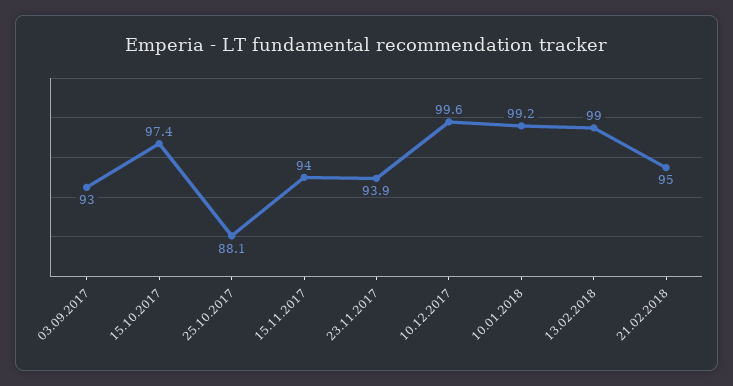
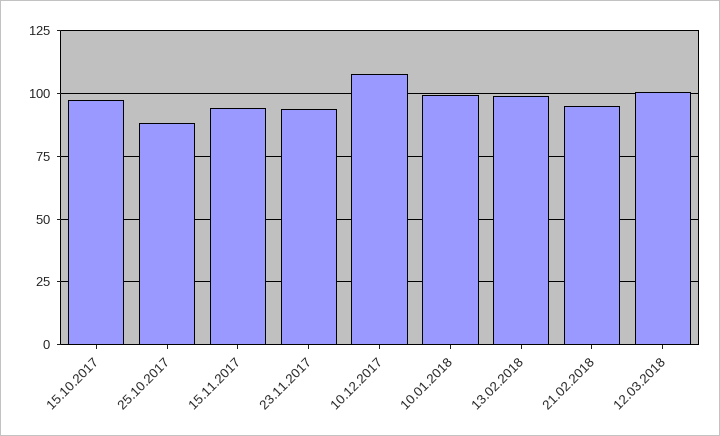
03.09.2017: 93 -> none
10.12.2017: 99.6 -> 107.5
12.03.2018: none -> 100

